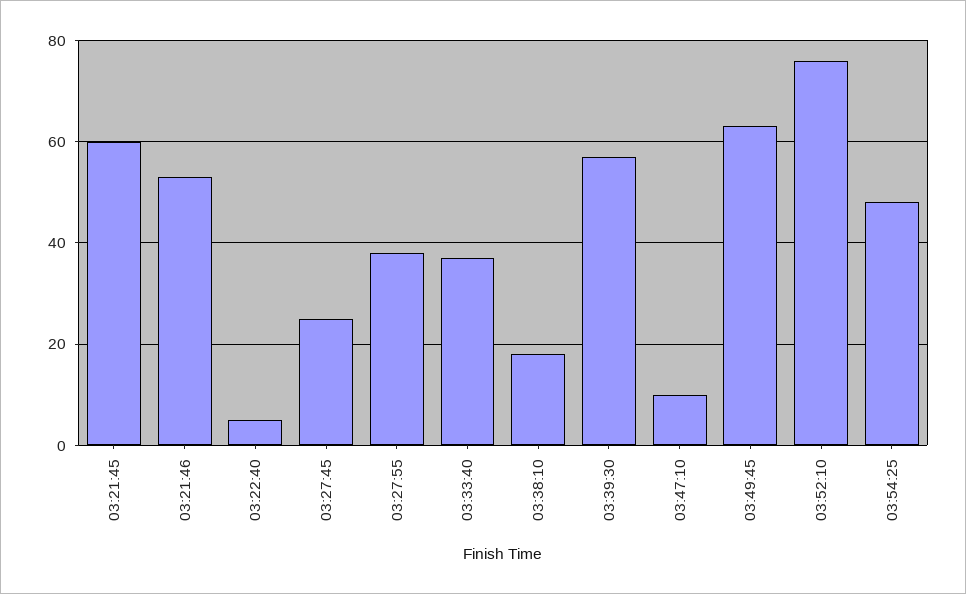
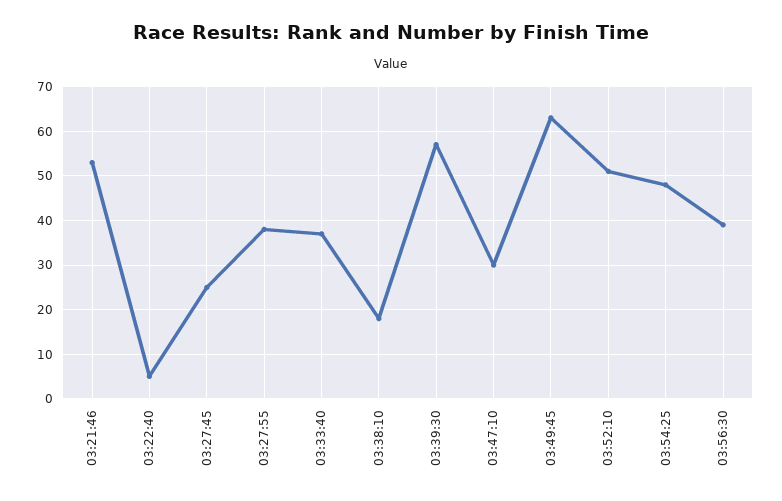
03:21:45: 60 -> none
03:47:10: 10 -> 30
03:52:10: 75 -> 50
03:56:30: none -> 40

